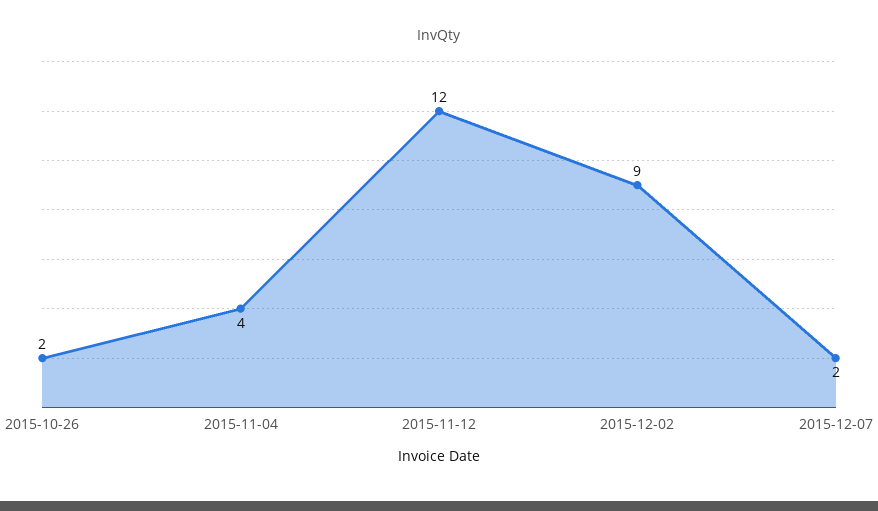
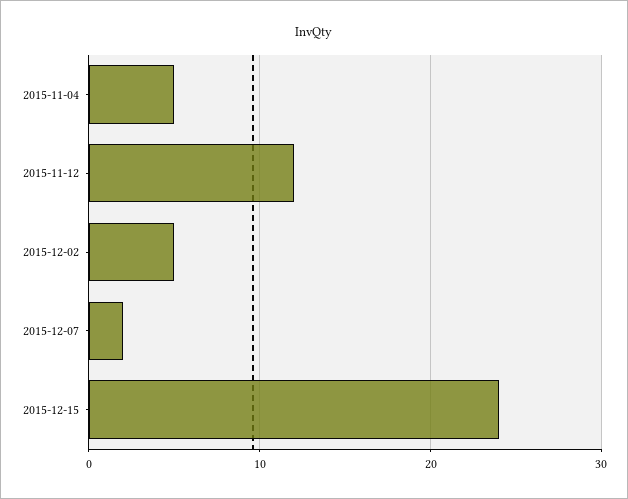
2015-10-26: 2 -> none
2015-11-04: 4 -> 5
2015-12-02: 9 -> 5
2015-12-15: none -> 24

